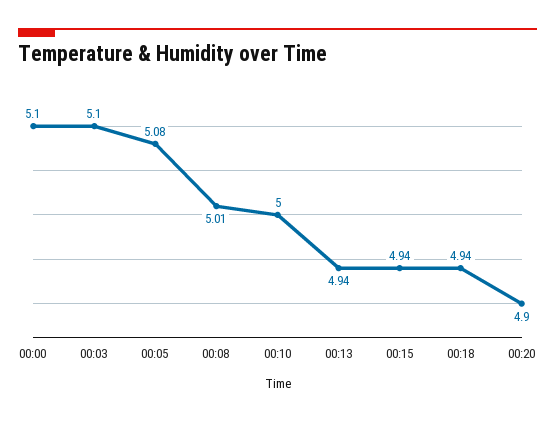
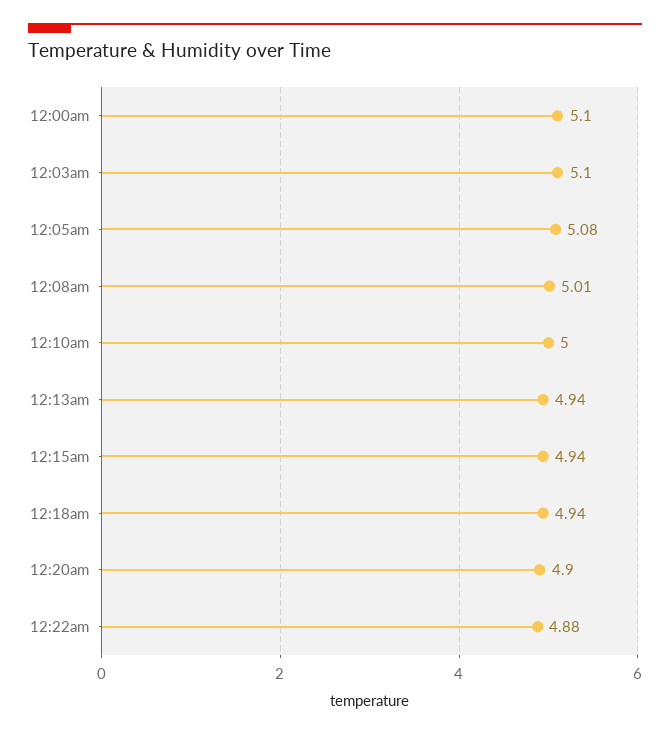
12:22am: none -> 4.88

